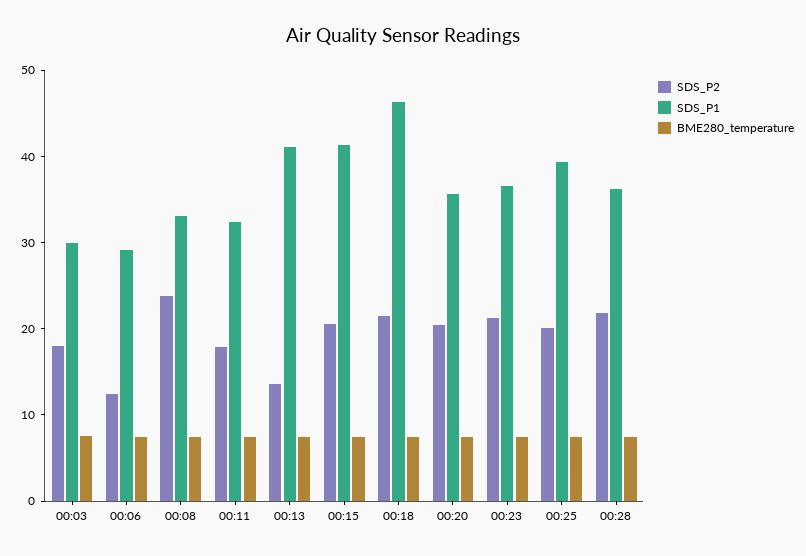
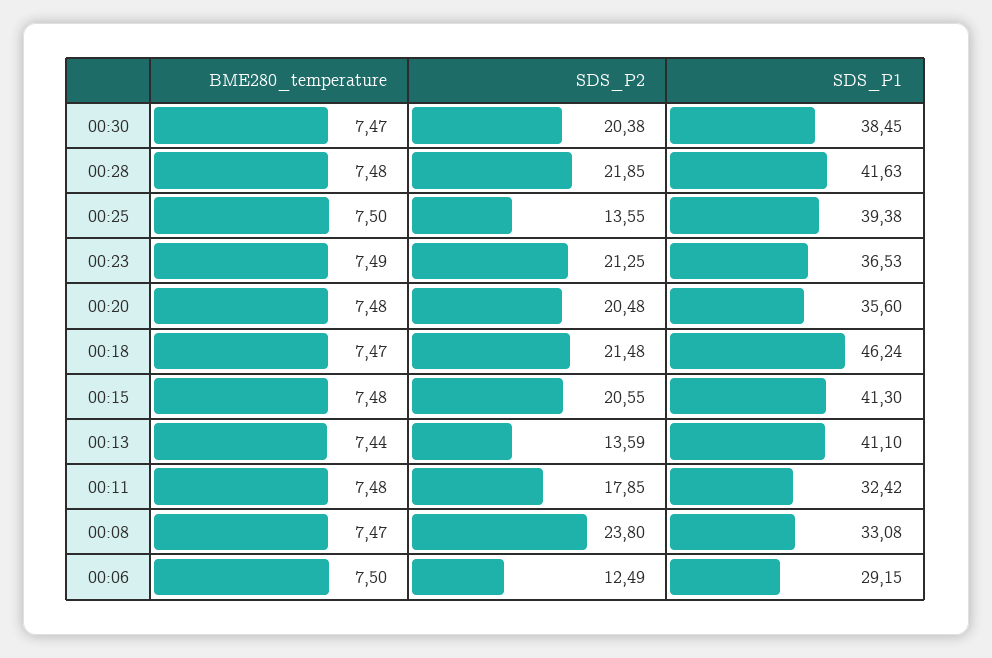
SDS_P2, 00:03: 18 -> none
SDS_P1, 00:03: 30 -> none
BME280_temperature, 00:03: 8 -> none
SDS_P2, 00:25: 20 -> 13.55
SDS_P1, 00:28: 36 -> 41.63
BME280_temperature, 00:30: none -> 7.47
SDS_P2, 00:30: none -> 20.38
SDS_P1, 00:30: none -> 38.45

